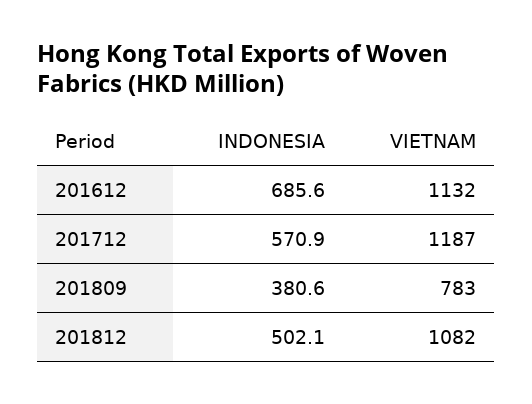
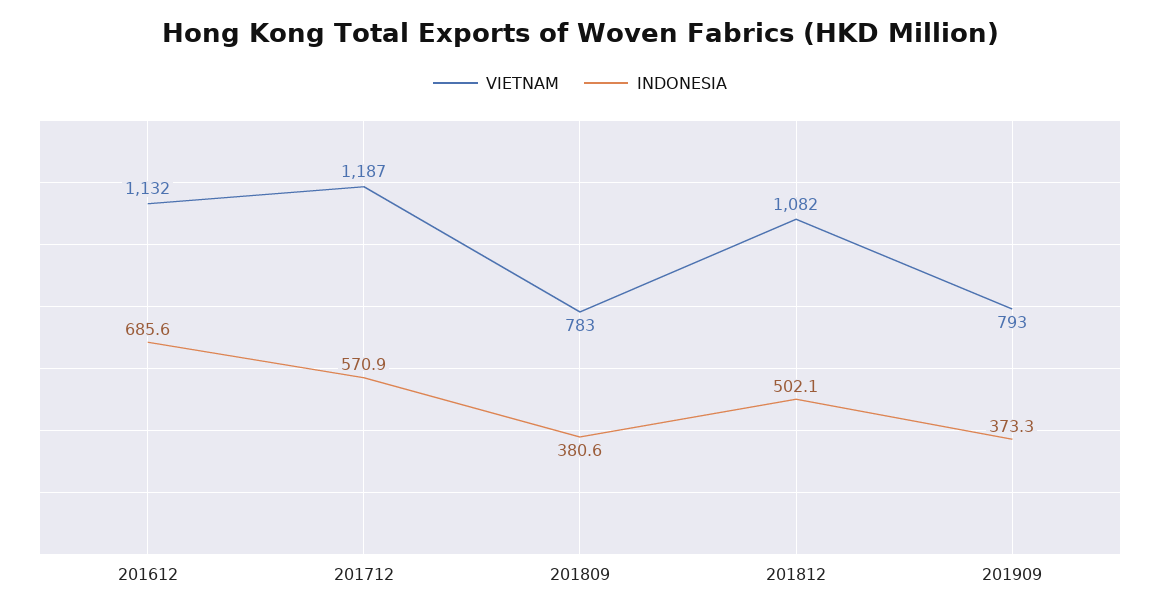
VIETNAM, 201909: none -> 793
INDONESIA, 201909: none -> 373.3

